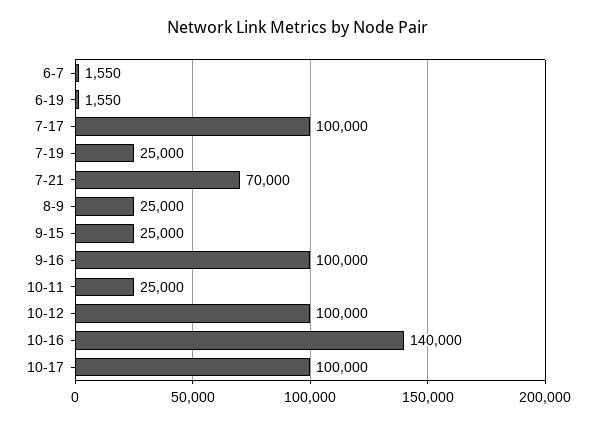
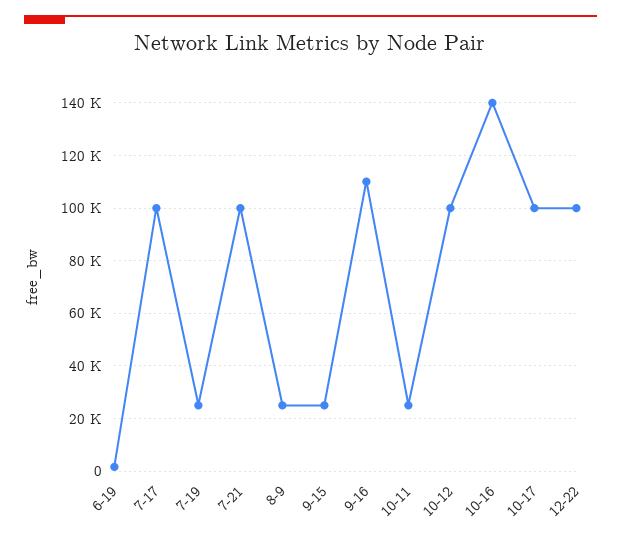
6-7: 1550 -> none
7-21: 70000 -> 100000
9-16: 100000 -> 110000
12-22: none -> 100000

